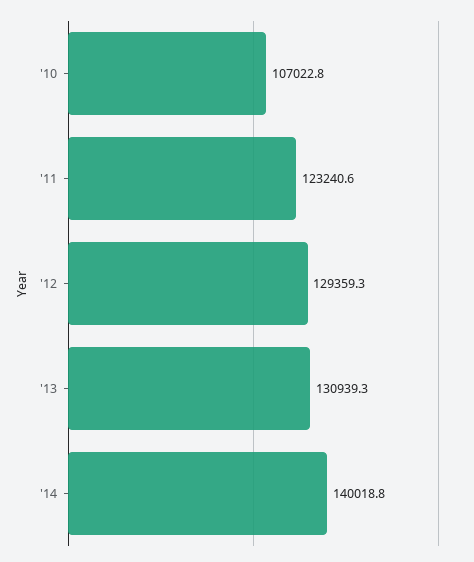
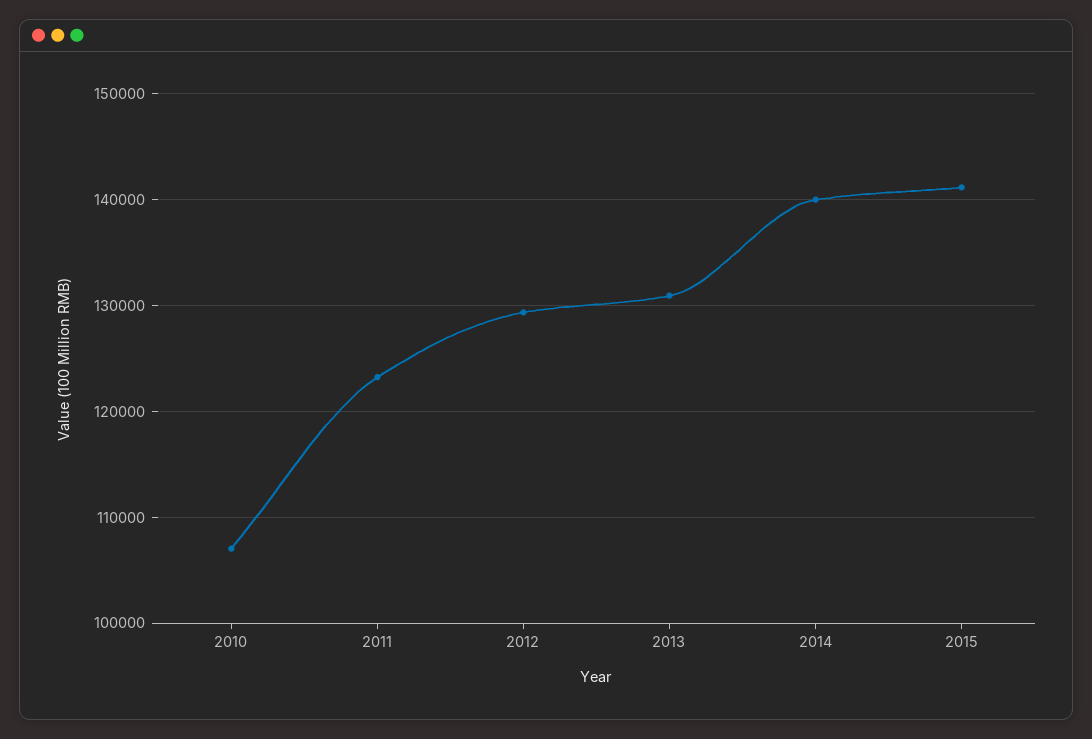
2015: none -> 141000

